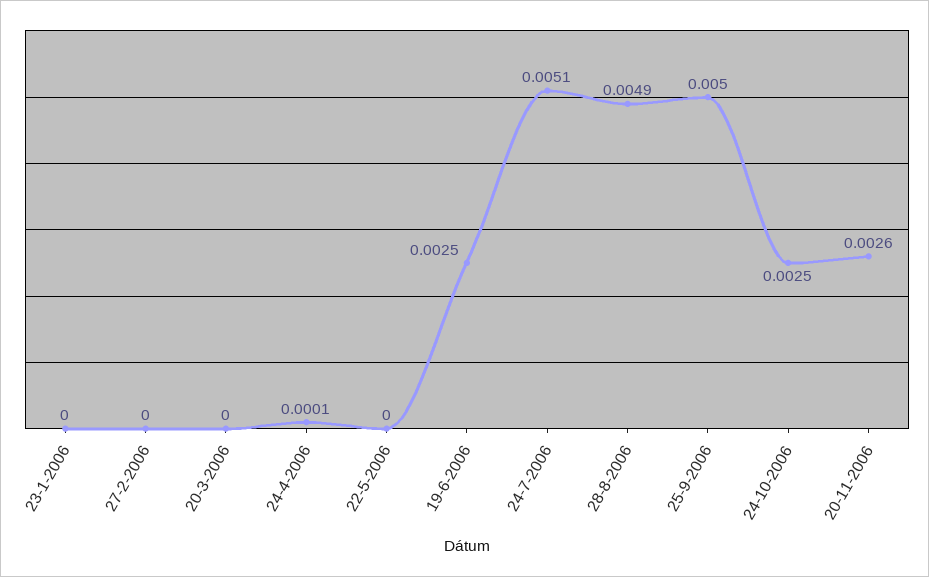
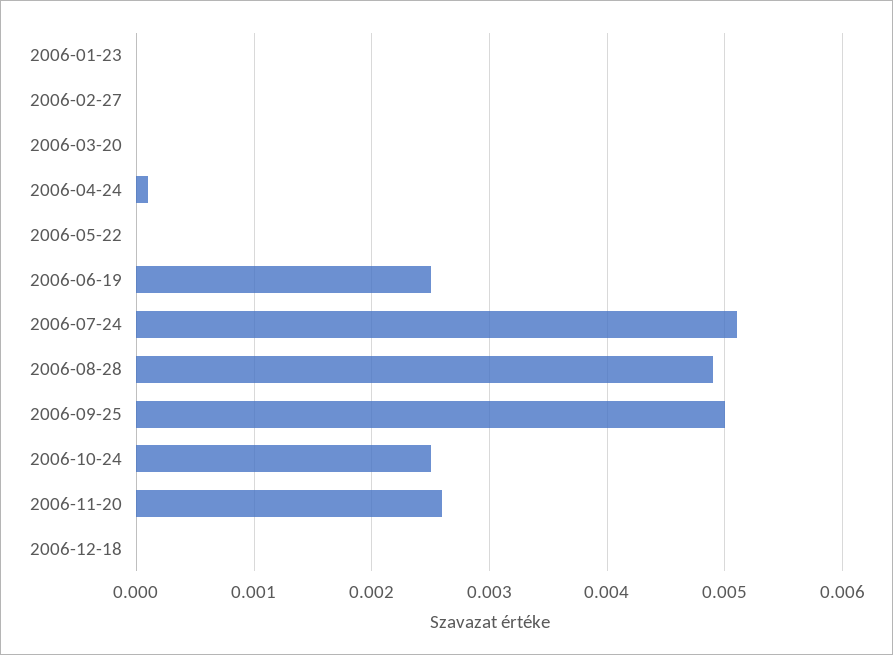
2006-12-18: none -> 0

